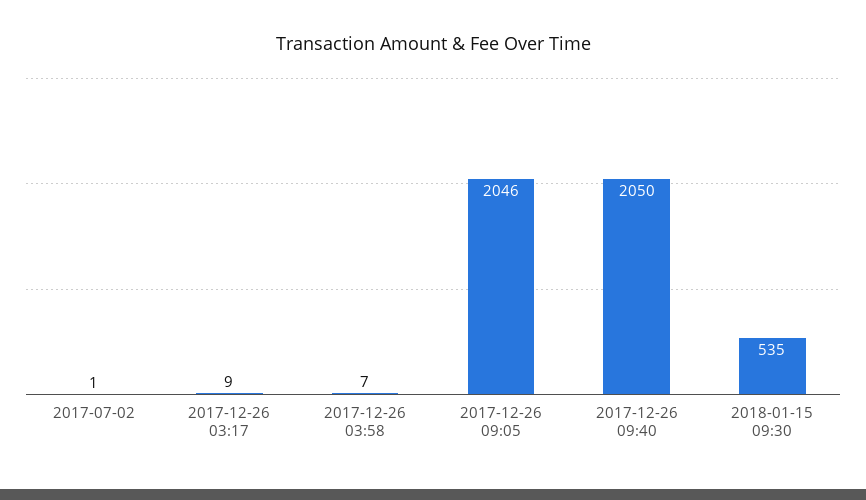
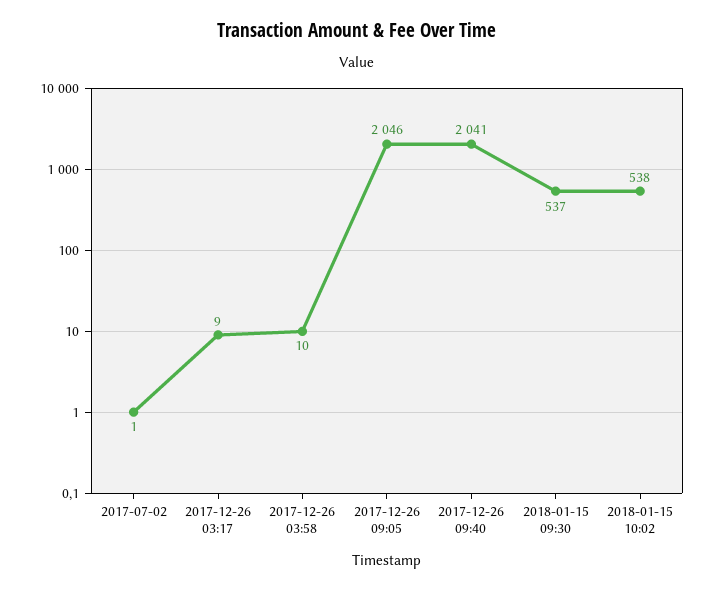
2017-12-26 03:58: 7 -> 10
2017-12-26 09:40: 2050 -> 2041
2018-01-15 09:30: 535 -> 537
2018-01-15 10:02: none -> 538

